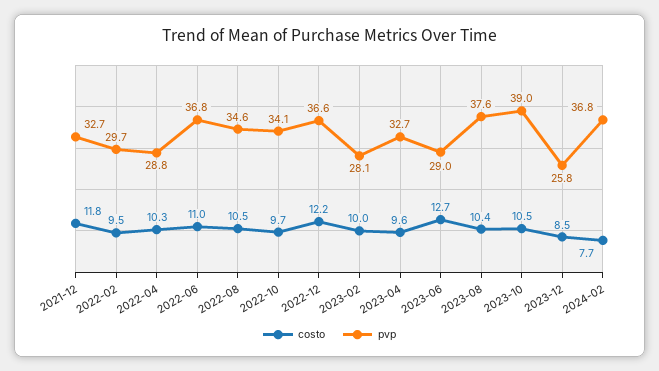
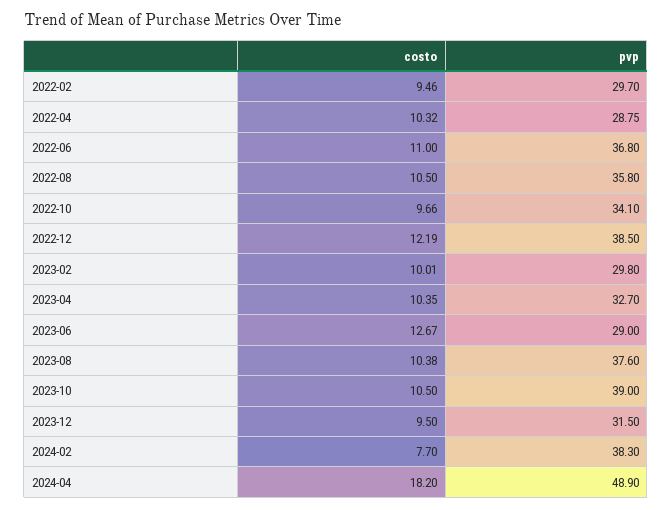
costo, 2021-12: 11.8 -> none
pvp, 2021-12: 32.7 -> none
pvp, 2022-08: 34.6 -> 35.8
pvp, 2022-12: 36.6 -> 38.5
pvp, 2023-02: 28.1 -> 29.8
costo, 2023-04: 9.6 -> 10.35
costo, 2023-12: 8.5 -> 9.5
pvp, 2023-12: 25.8 -> 31.5
pvp, 2024-02: 36.8 -> 38.3
costo, 2024-04: none -> 18.2
pvp, 2024-04: none -> 48.9

